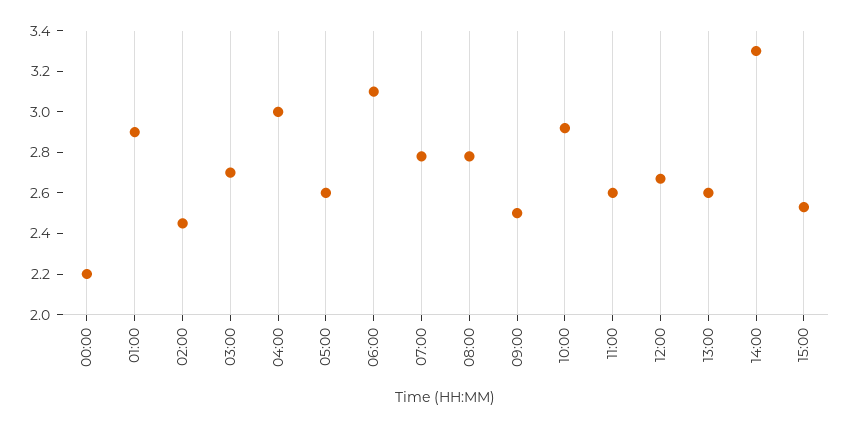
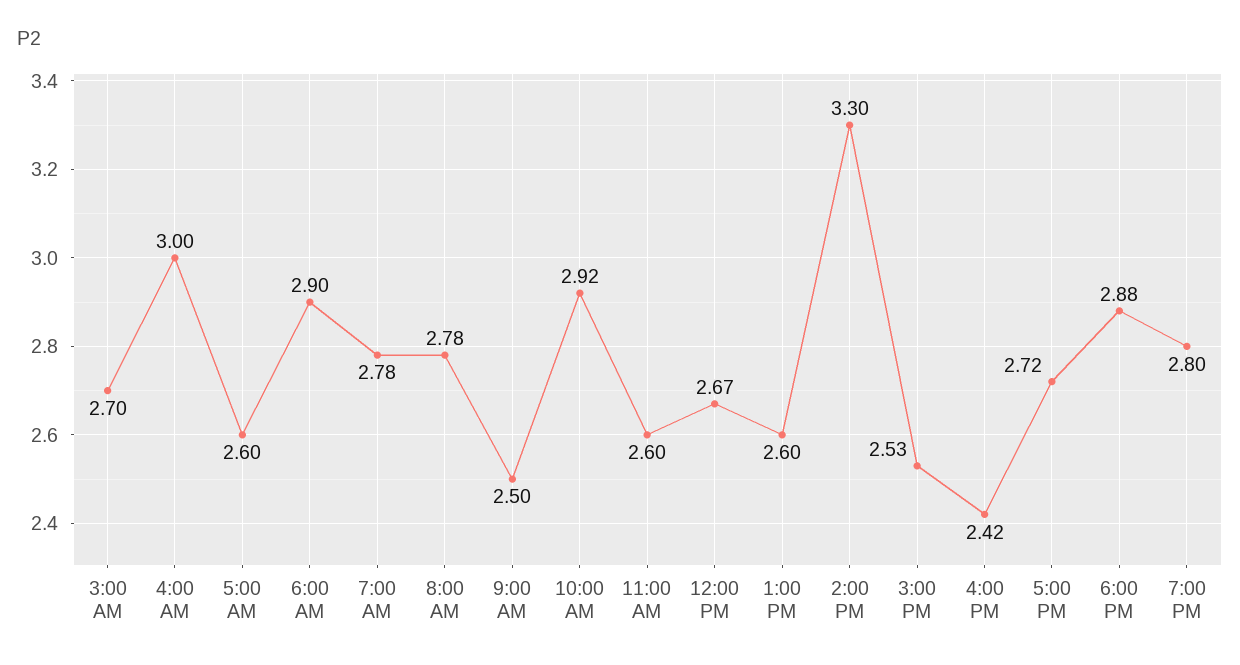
00:00: 2.2 -> none
01:00: 2.9 -> none
02:00: 2.45 -> none
06:00: 3.1 -> 2.9
4:00 PM: none -> 2.42
5:00 PM: none -> 2.72
6:00 PM: none -> 2.88
7:00 PM: none -> 2.8

